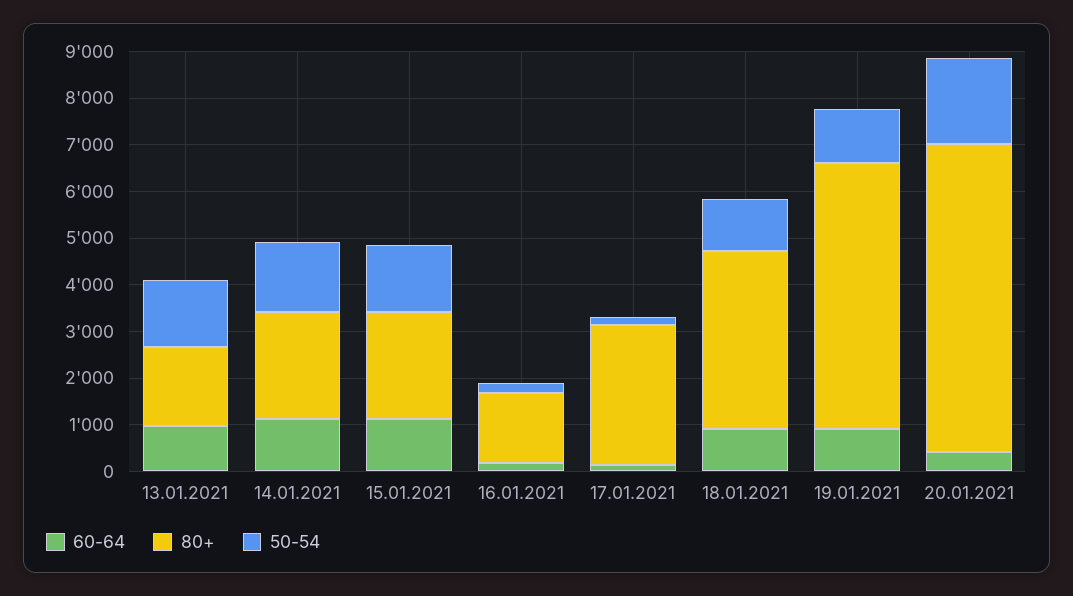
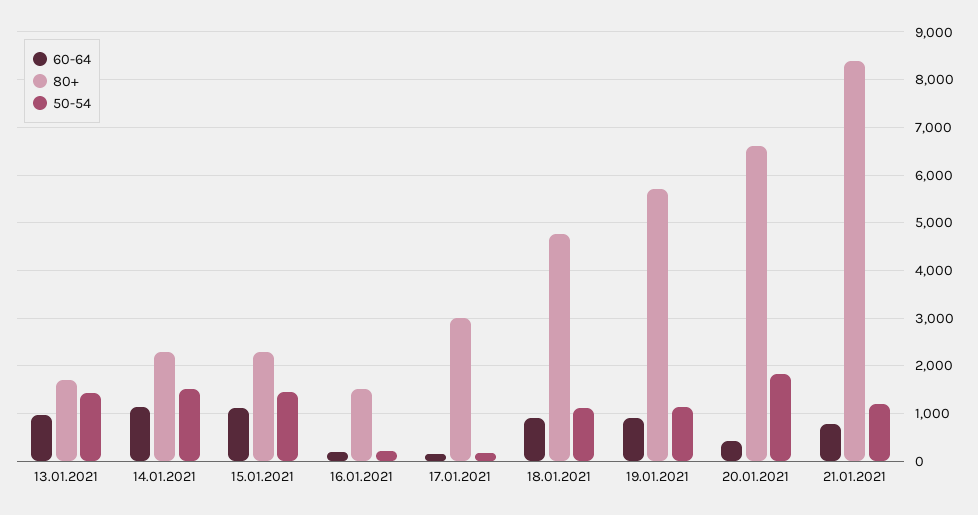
80+, 18.01.2021: 3800 -> 4800
60-64, 21.01.2021: none -> 800
80+, 21.01.2021: none -> 8400
50-54, 21.01.2021: none -> 1200

